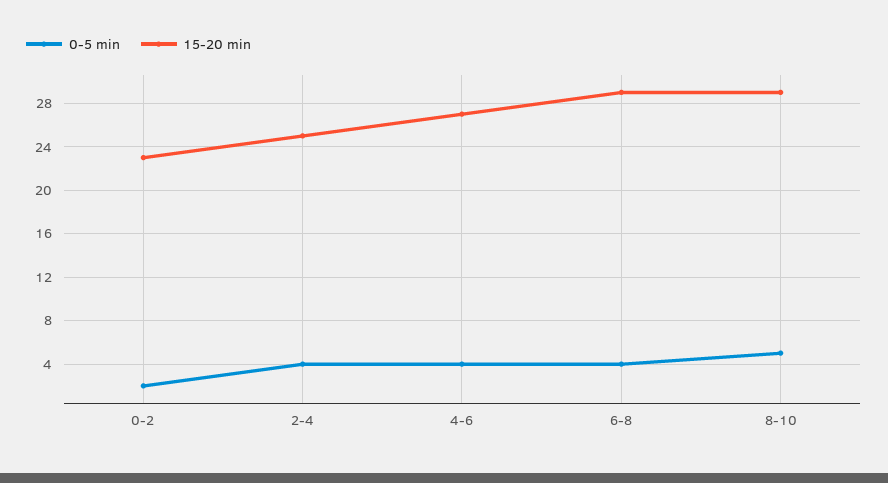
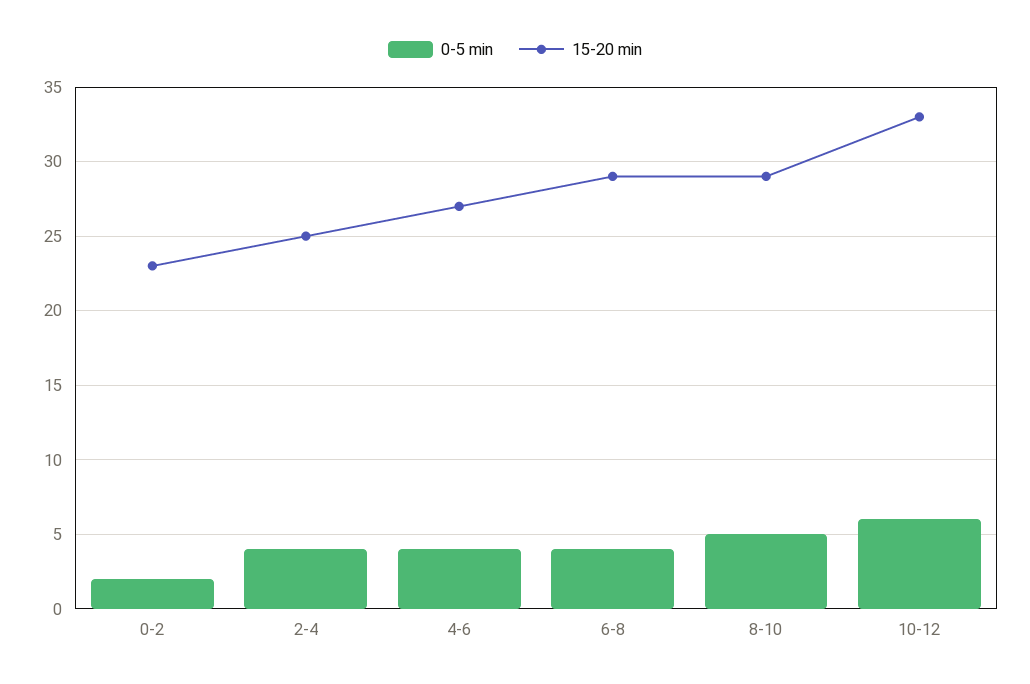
0-5 min, 10-12: none -> 6
15-20 min, 10-12: none -> 33

